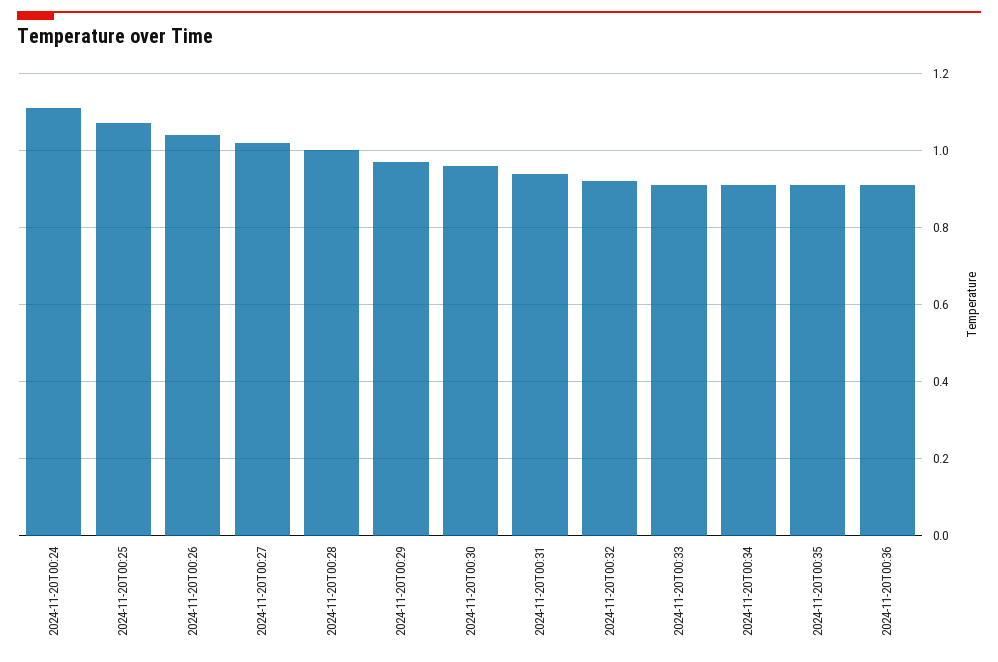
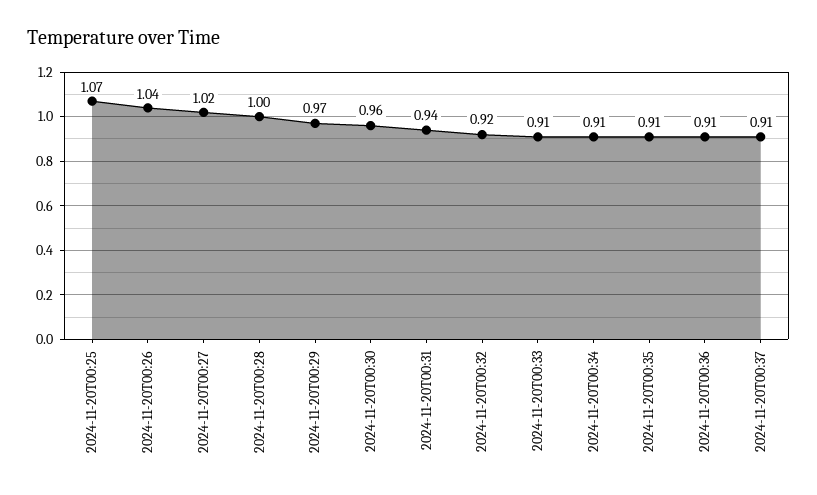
2024-11-20T00:24: 1.1 -> none
2024-11-20T00:37: none -> 0.91

